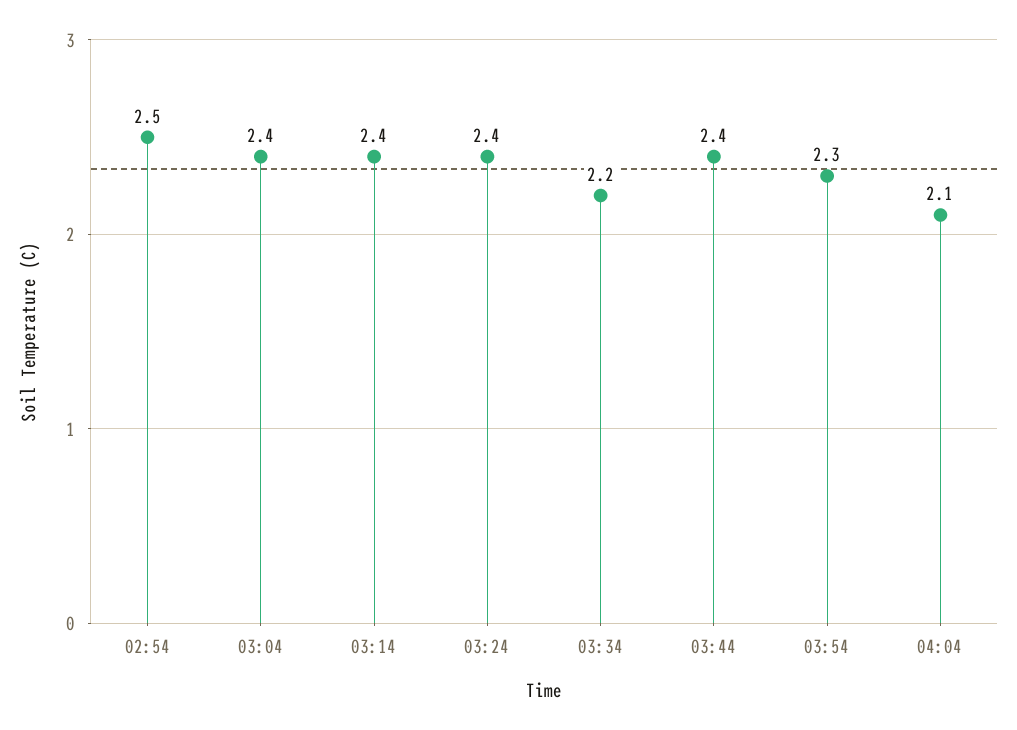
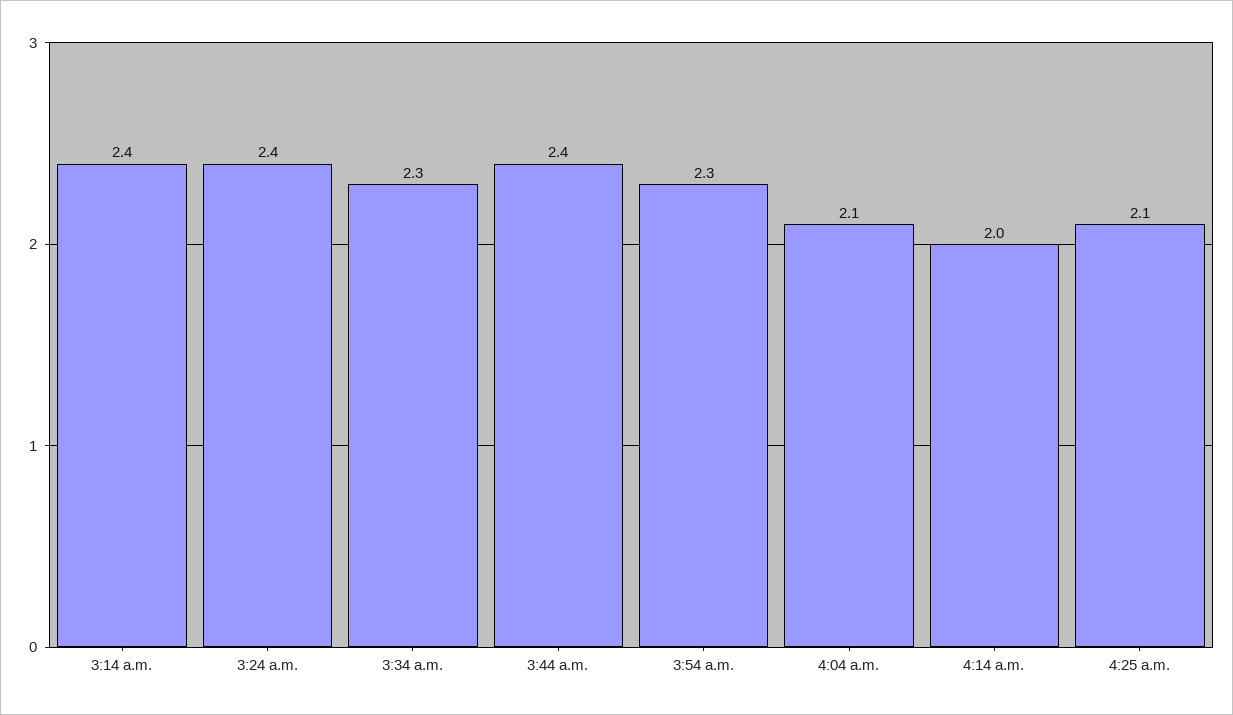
02:54: 2.5 -> none
03:04: 2.4 -> none
03:34: 2.2 -> 2.3
4:14 a.m.: none -> 2
4:25 a.m.: none -> 2.1

